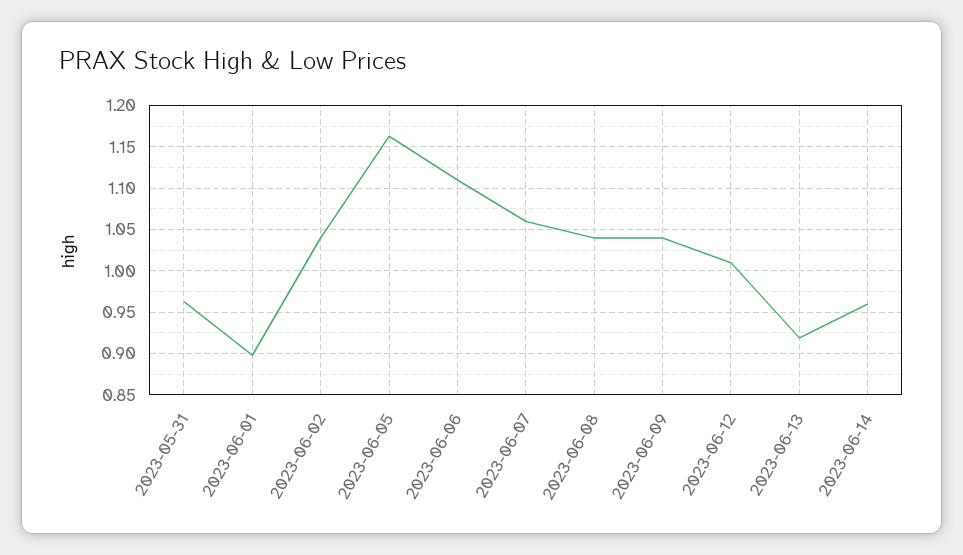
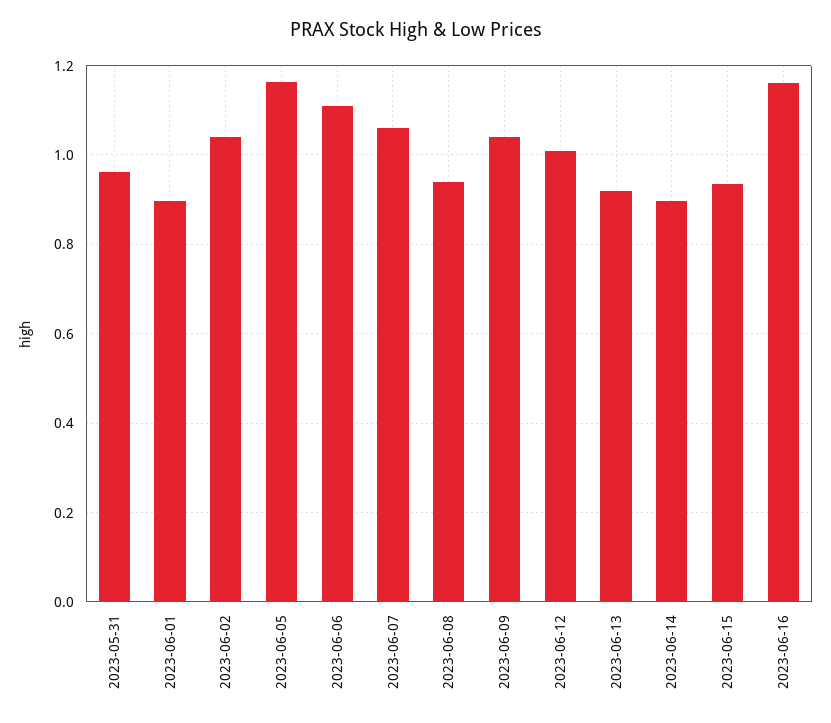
2023-06-08: 1.04 -> 0.94
2023-06-14: 0.96 -> 0.9
2023-06-15: none -> 0.94
2023-06-16: none -> 1.16

